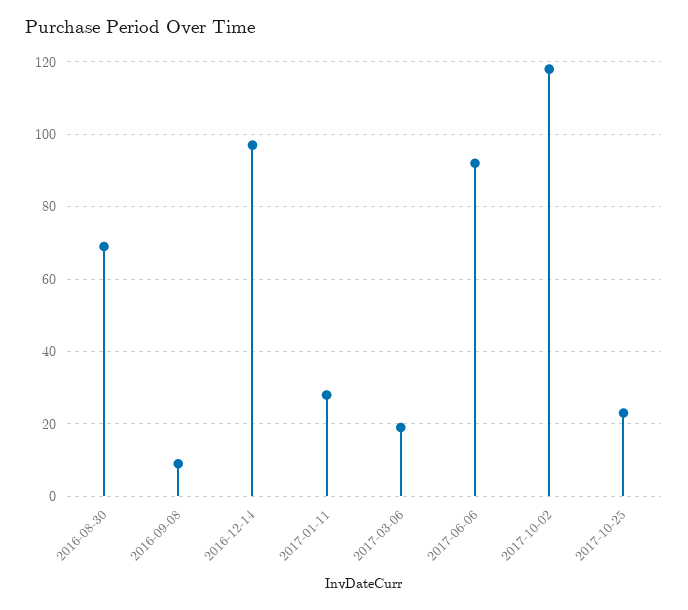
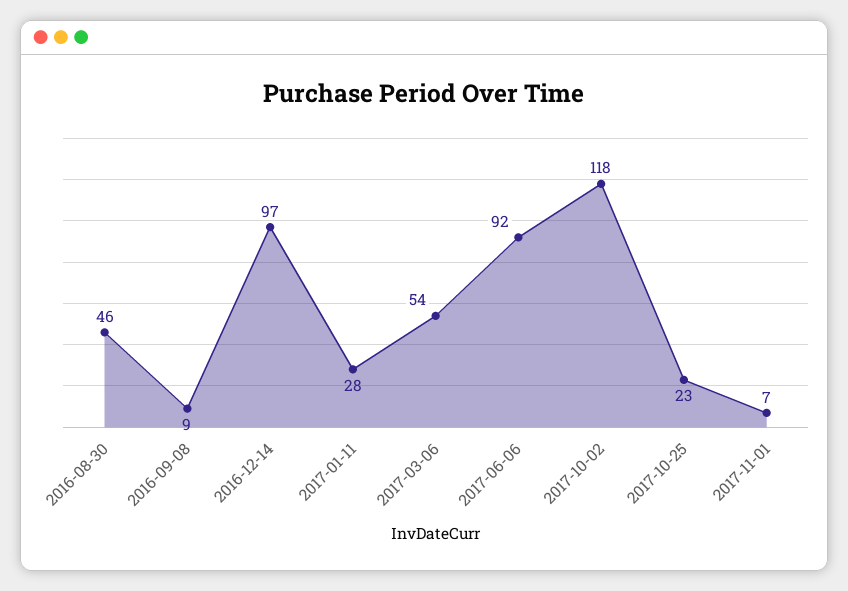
2016-08-30: 70 -> 46
2017-03-06: 20 -> 54
2017-11-01: none -> 7

